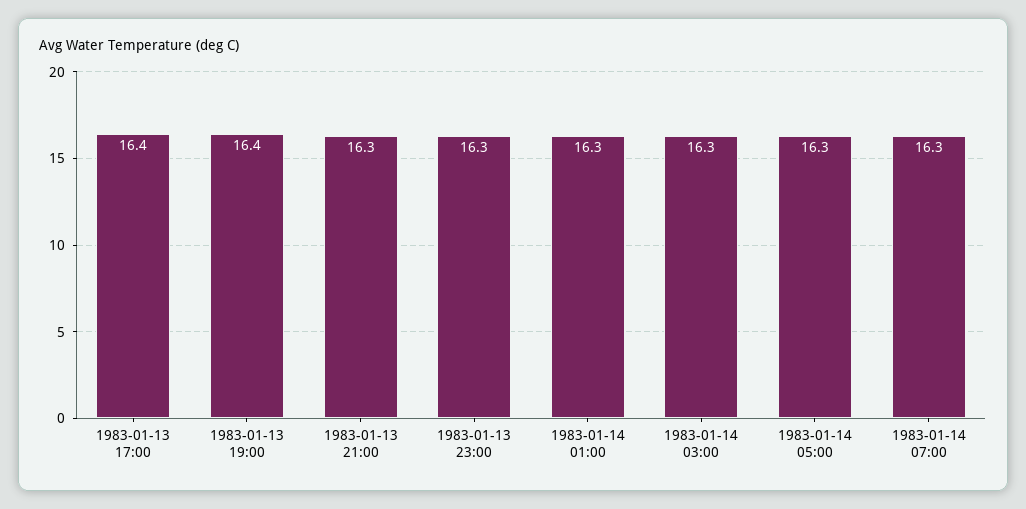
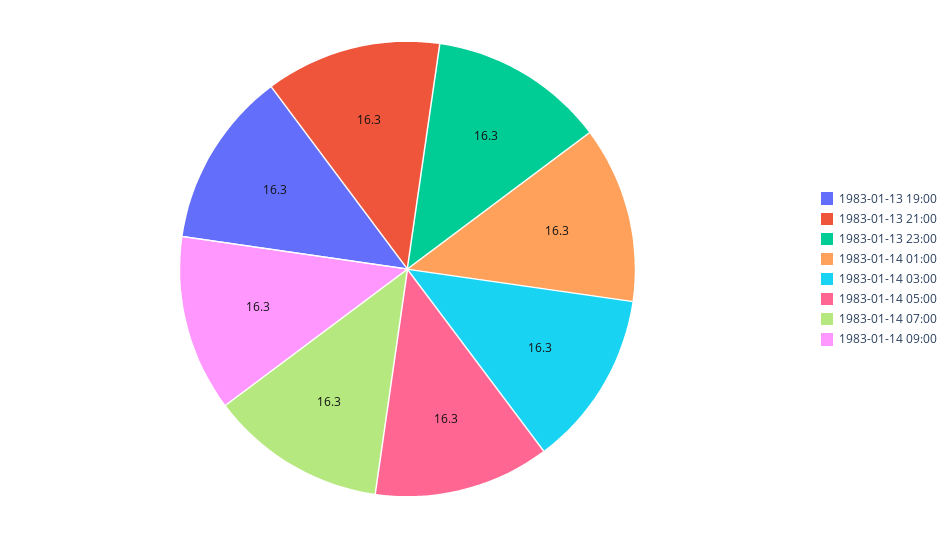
1983-01-13 17:00: 16.4 -> none
1983-01-13 19:00: 16.4 -> 16.3
1983-01-14 09:00: none -> 16.3

